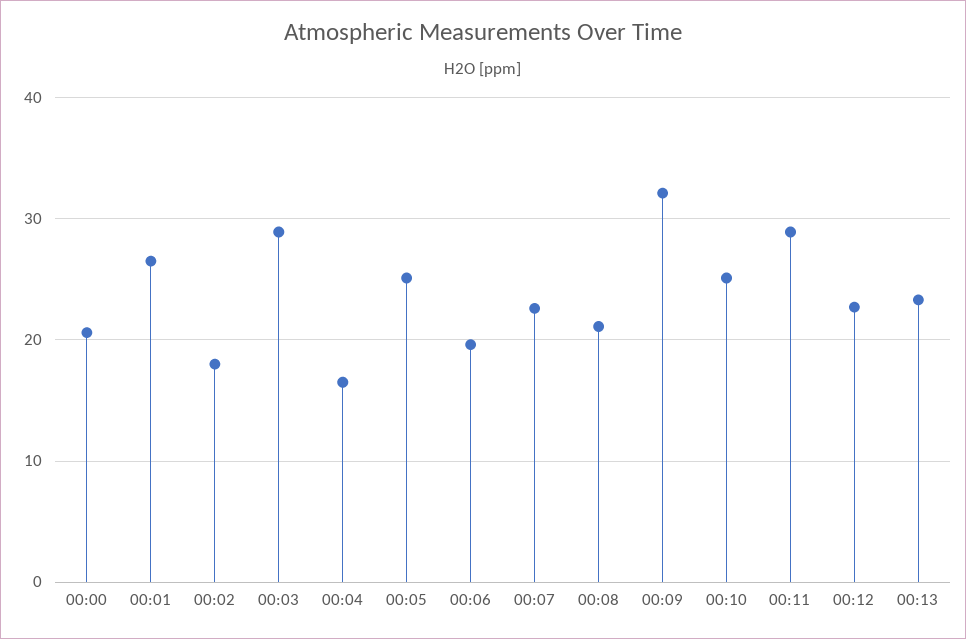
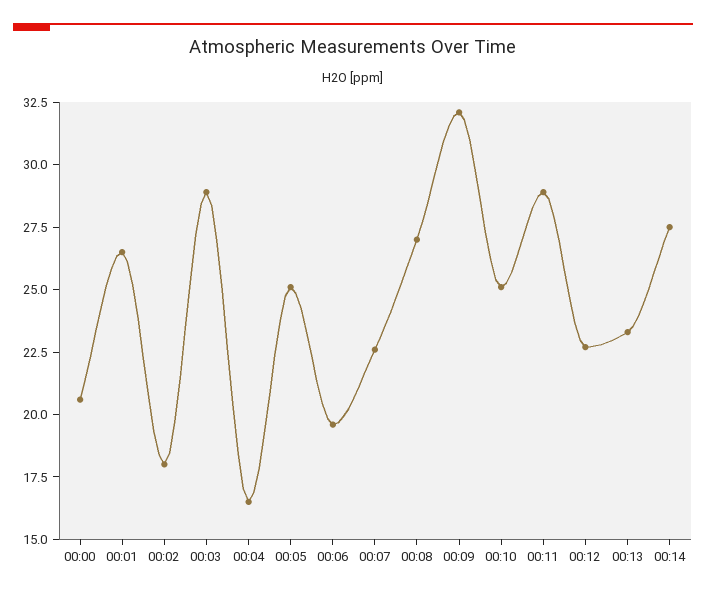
00:08: 21 -> 27
00:14: none -> 27.5

